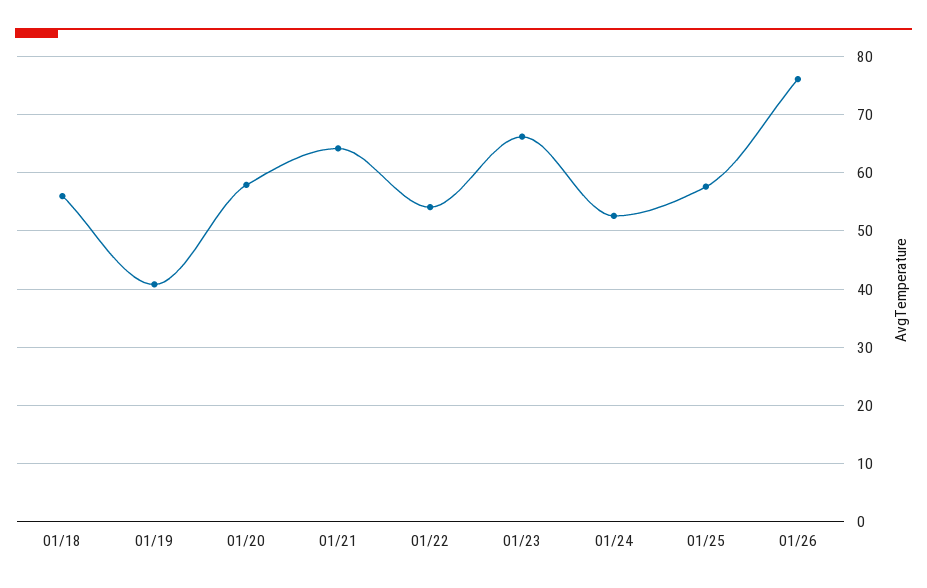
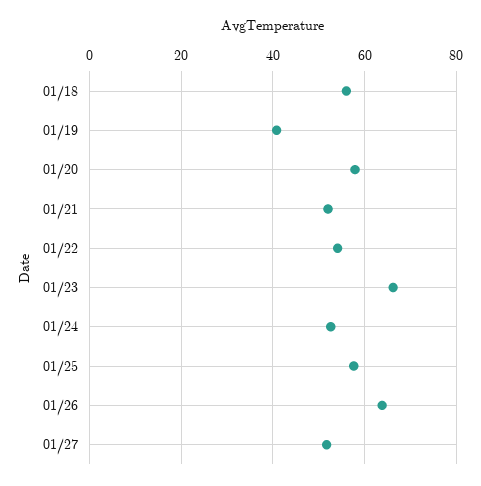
01/21: 64 -> 52
01/26: 76 -> 64
01/27: none -> 52

